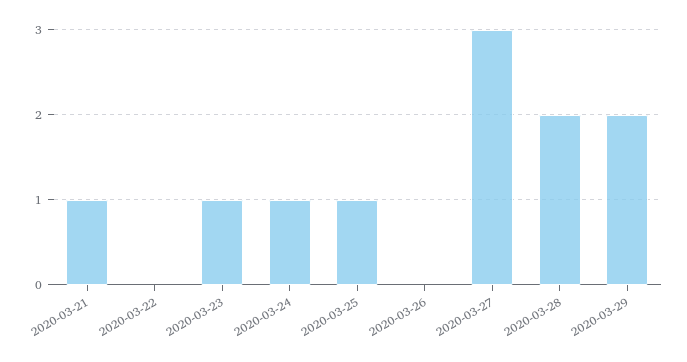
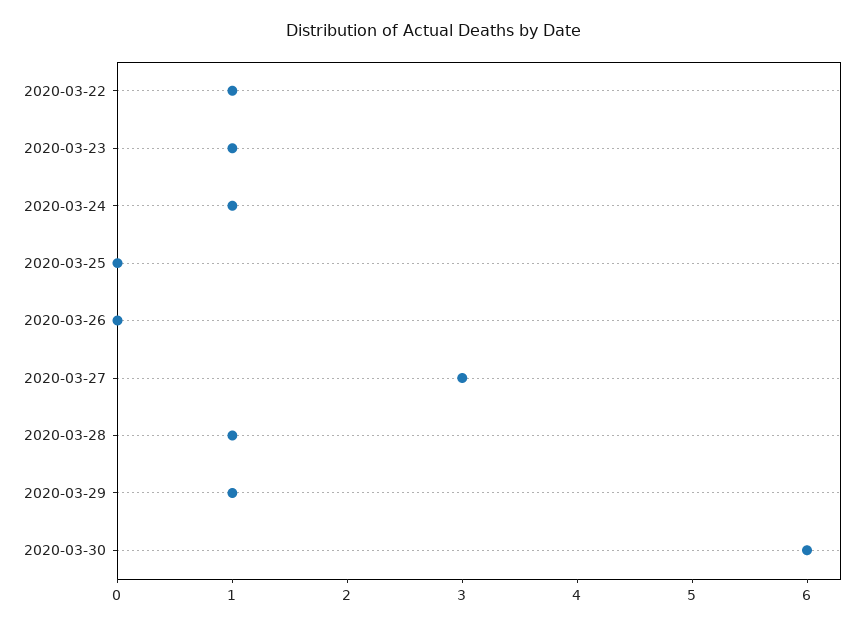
2020-03-21: 1 -> none
2020-03-22: 0 -> 1
2020-03-25: 1 -> 0
2020-03-28: 2 -> 1
2020-03-29: 2 -> 1
2020-03-30: none -> 6

